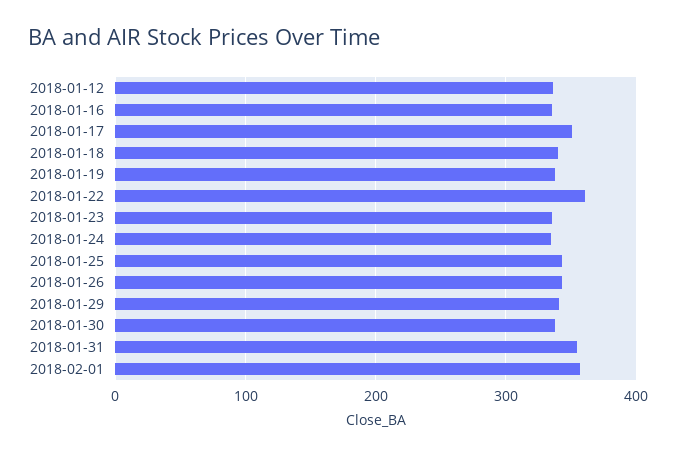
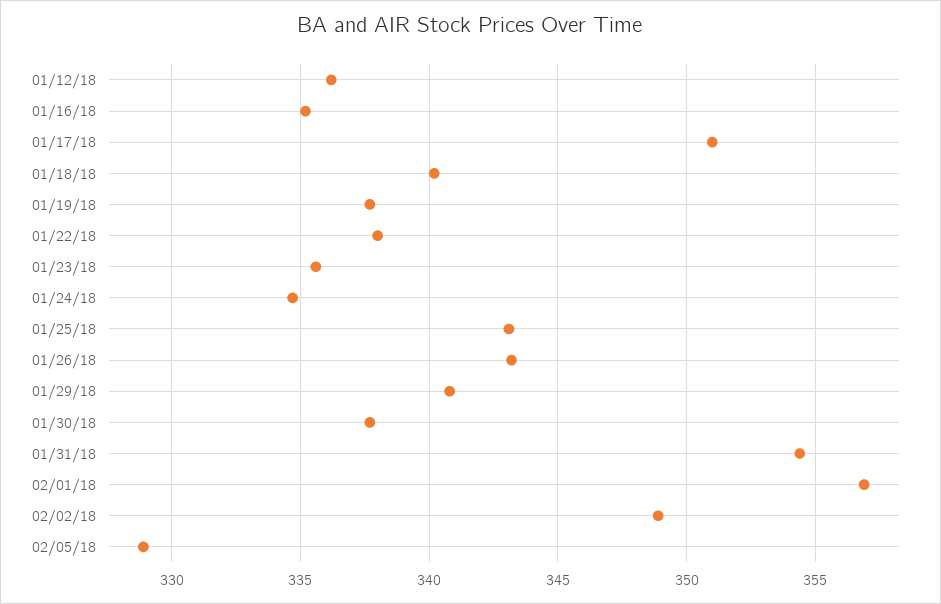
2018-01-22: 360 -> 338
02/02/18: none -> 349
02/05/18: none -> 329

